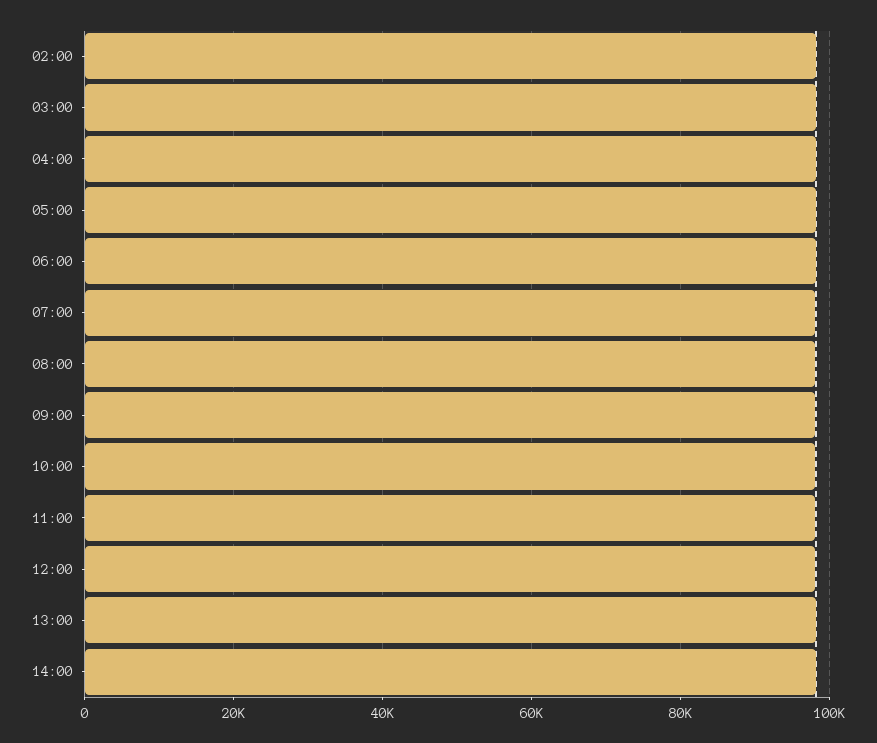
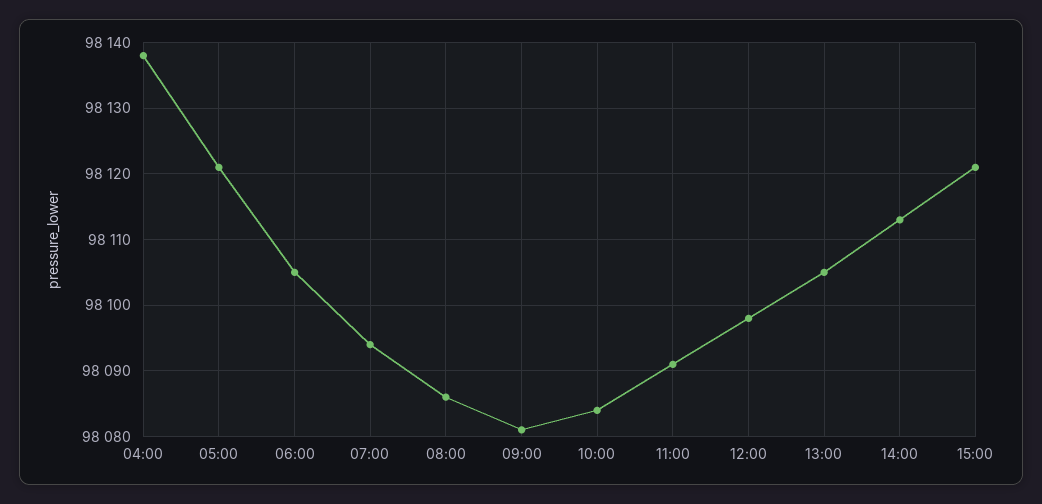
02:00: 98000 -> none
03:00: 98000 -> none
15:00: none -> 98121

